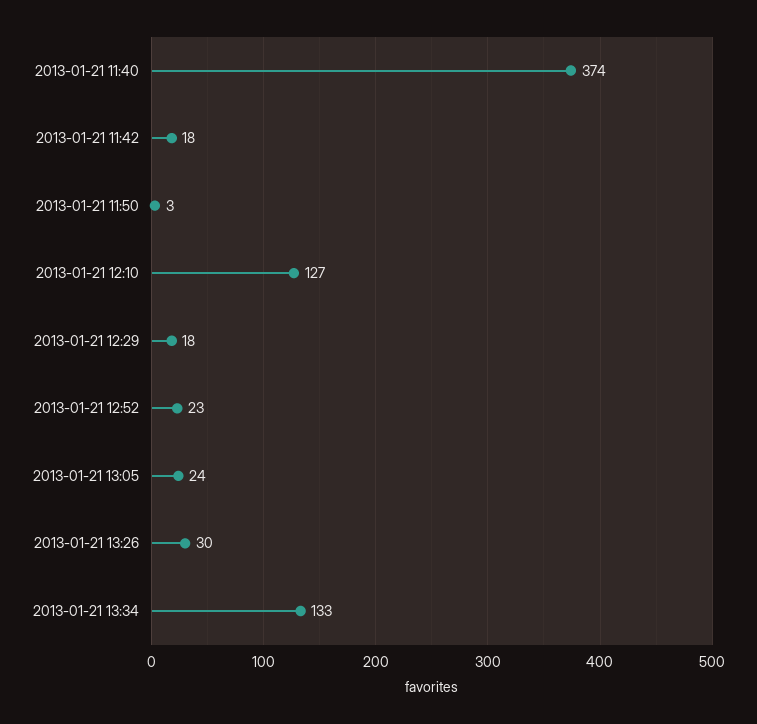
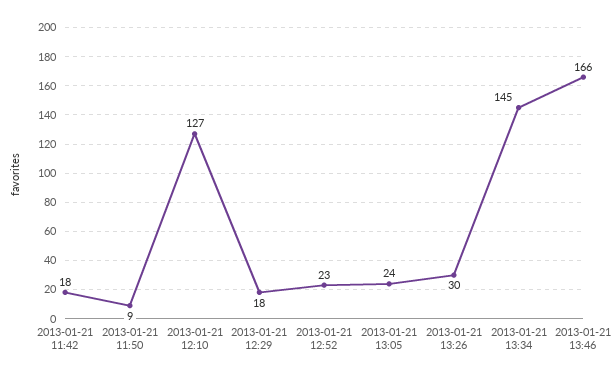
2013-01-21 11:40: 374 -> none
2013-01-21 11:50: 3 -> 9
2013-01-21 13:34: 133 -> 145
2013-01-21 13:46: none -> 166

